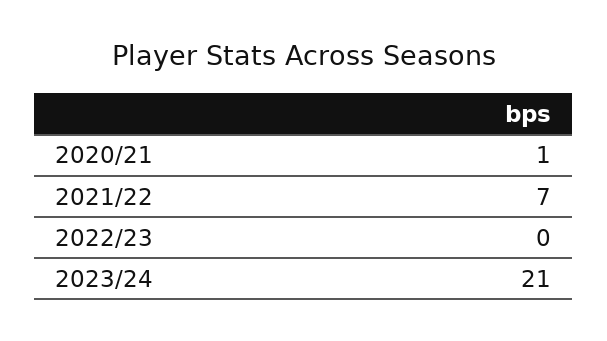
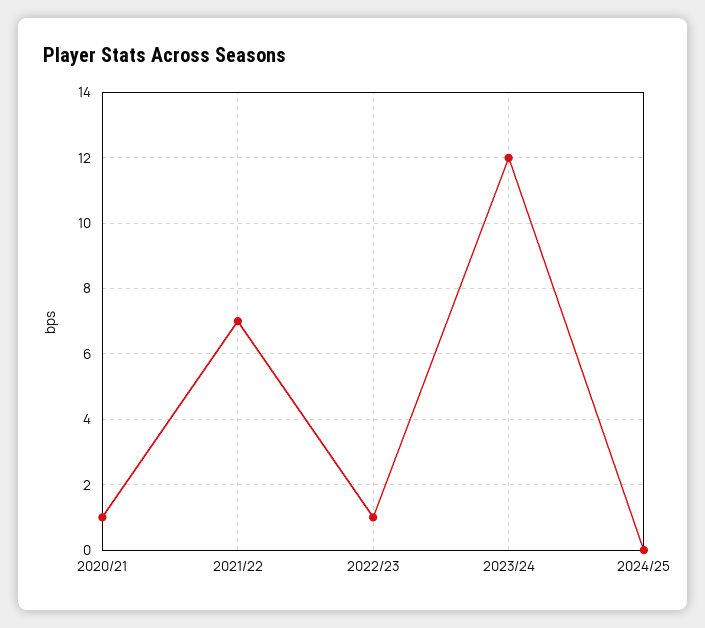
2022/23: 0 -> 1
2023/24: 21 -> 12
2024/25: none -> 0

